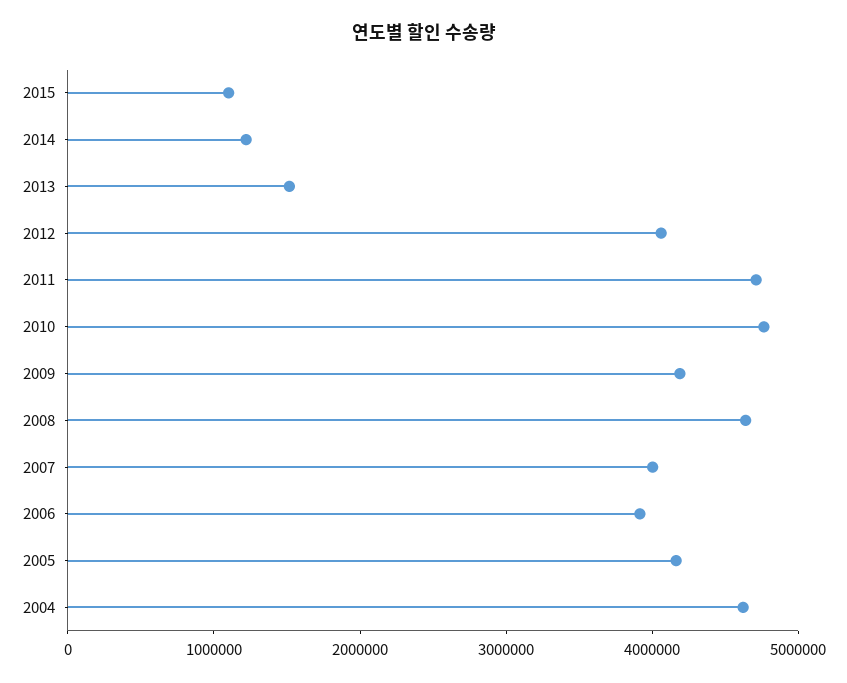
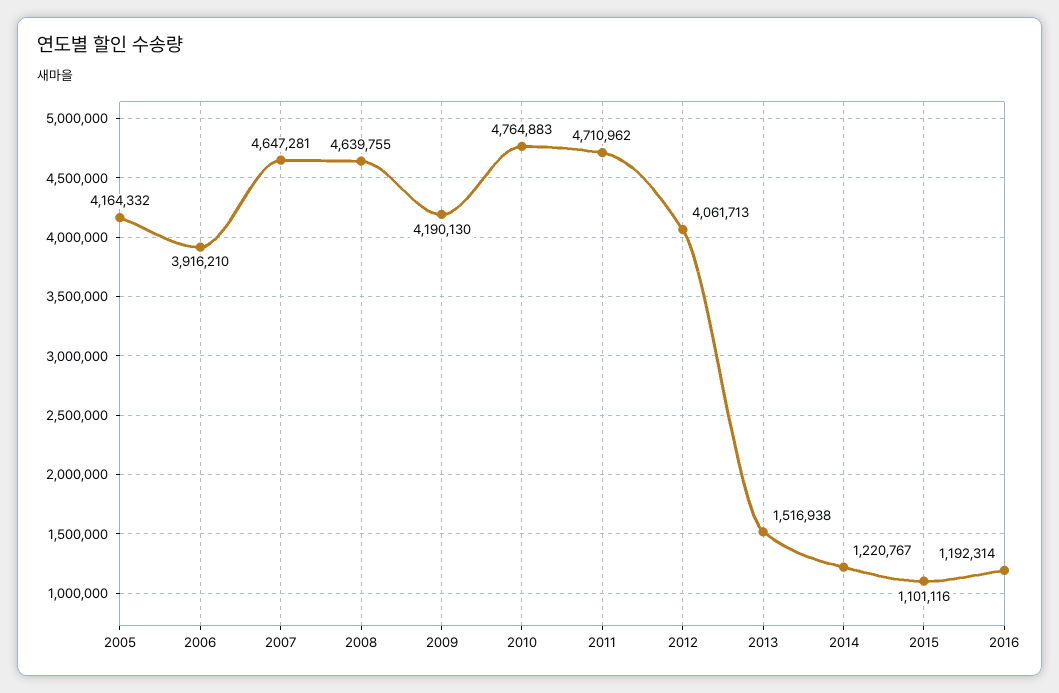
2007: 4000000 -> 4647281
2004: 4600000 -> none
2016: none -> 1192314

